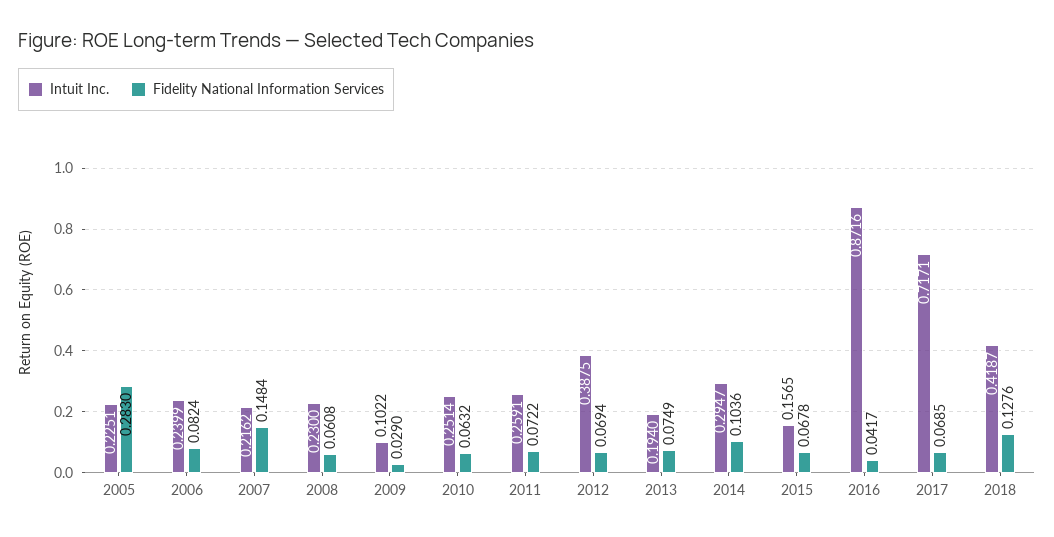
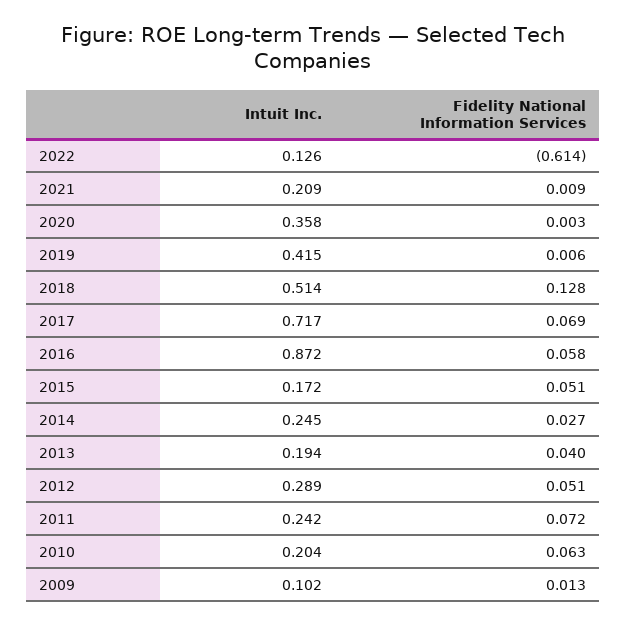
Intuit Inc., 2005: 0.2251 -> none
Fidelity National Information Services, 2005: 0.283 -> none
Intuit Inc., 2006: 0.2399 -> none
Fidelity National Information Services, 2006: 0.0824 -> none
Intuit Inc., 2007: 0.2162 -> none
Fidelity National Information Services, 2007: 0.1484 -> none
Intuit Inc., 2008: 0.23 -> none
Fidelity National Information Services, 2008: 0.0608 -> none
Fidelity National Information Services, 2009: 0.029 -> 0.013
Intuit Inc., 2010: 0.2514 -> 0.204
Intuit Inc., 2011: 0.2591 -> 0.242
Intuit Inc., 2012: 0.3875 -> 0.289
Fidelity National Information Services, 2012: 0.0694 -> 0.051
Fidelity National Information Services, 2013: 0.0749 -> 0.04
Intuit Inc., 2014: 0.2947 -> 0.245
Fidelity National Information Services, 2014: 0.1036 -> 0.027
Intuit Inc., 2015: 0.1565 -> 0.172
Fidelity National Information Services, 2015: 0.0678 -> 0.051
Fidelity National Information Services, 2016: 0.0417 -> 0.058
Intuit Inc., 2018: 0.4187 -> 0.514
Intuit Inc., 2022: none -> 0.126
Fidelity National Information Services, 2022: none -> -0.614
Intuit Inc., 2021: none -> 0.209
Fidelity National Information Services, 2021: none -> 0.009
Intuit Inc., 2020: none -> 0.358
Fidelity National Information Services, 2020: none -> 0.003
Intuit Inc., 2019: none -> 0.415
Fidelity National Information Services, 2019: none -> 0.006

